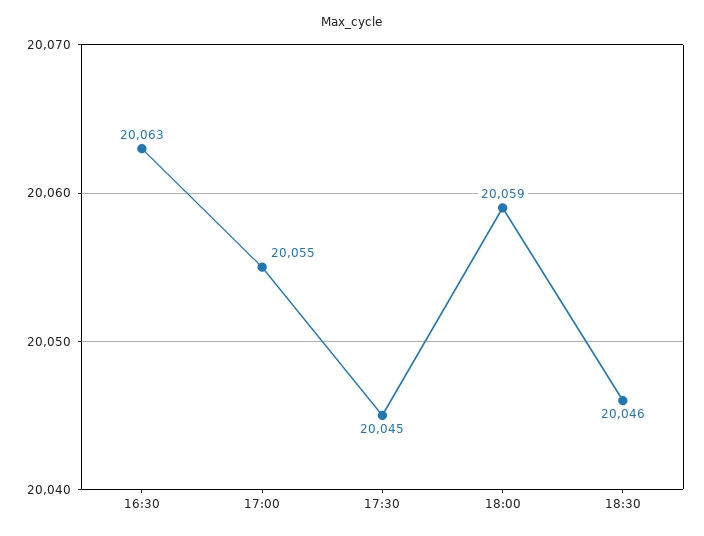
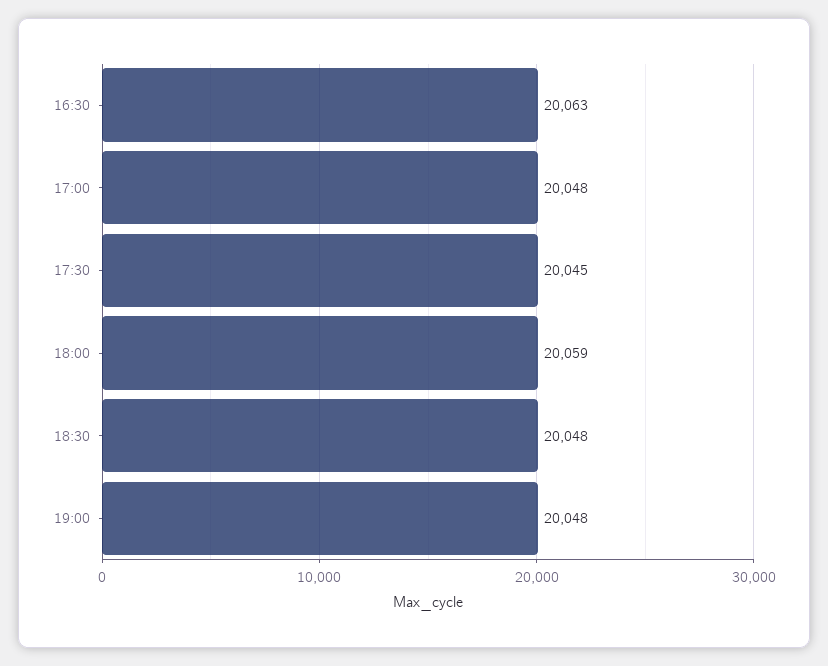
17:00: 20055 -> 20048
18:30: 20046 -> 20048
19:00: none -> 20048

